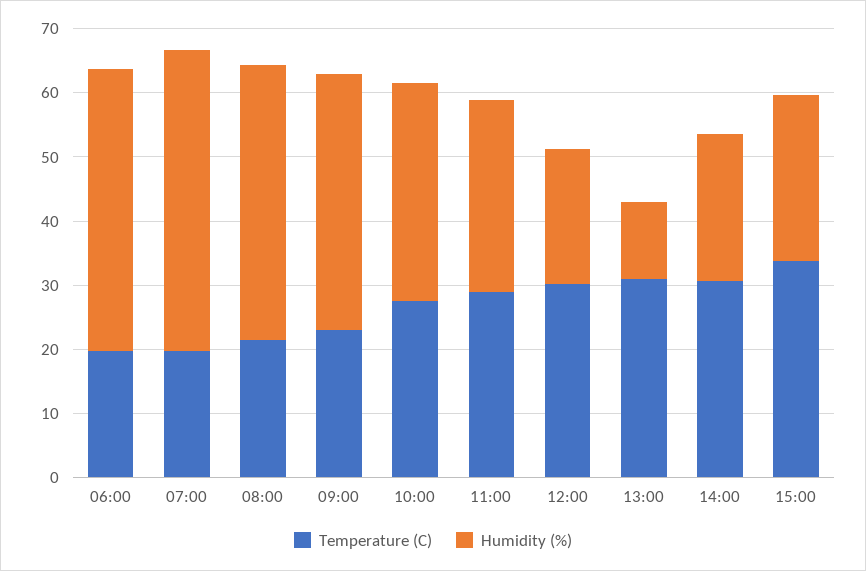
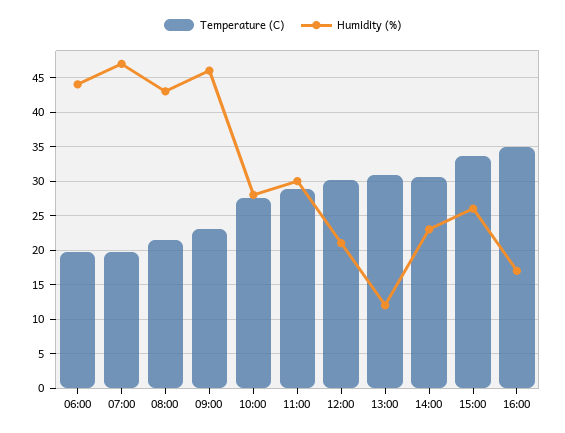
Humidity (%), 09:00: 40 -> 46
Humidity (%), 10:00: 34 -> 28
Temperature (C), 16:00: none -> 35
Humidity (%), 16:00: none -> 17

